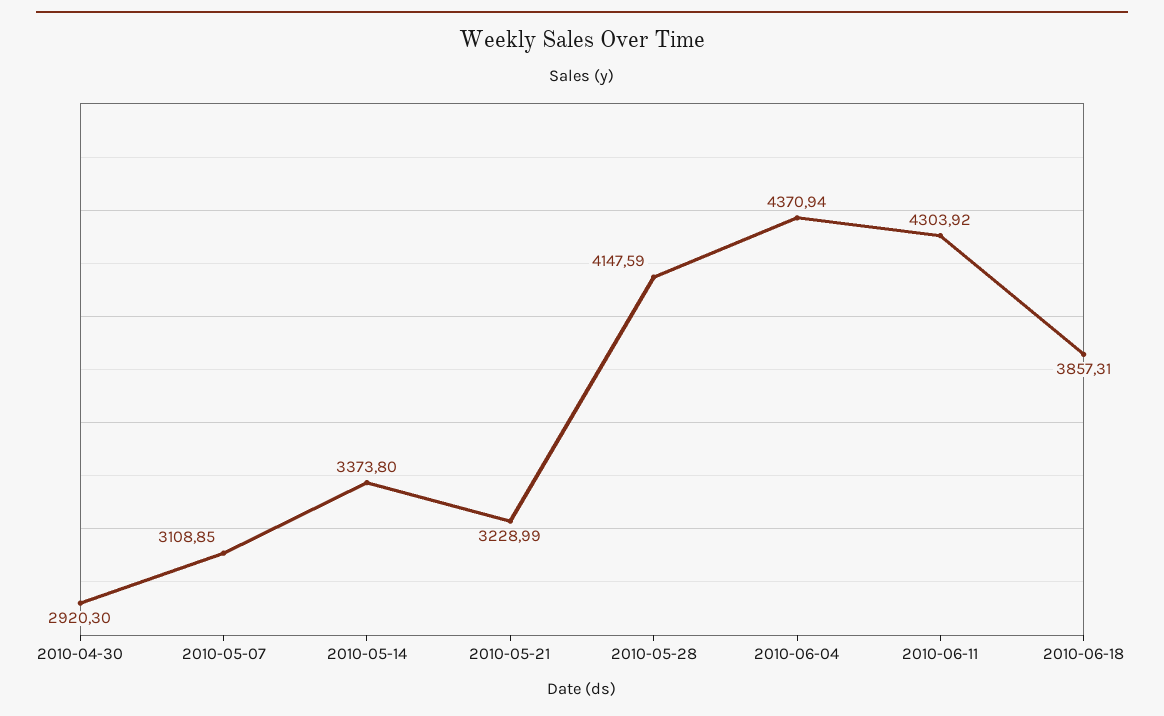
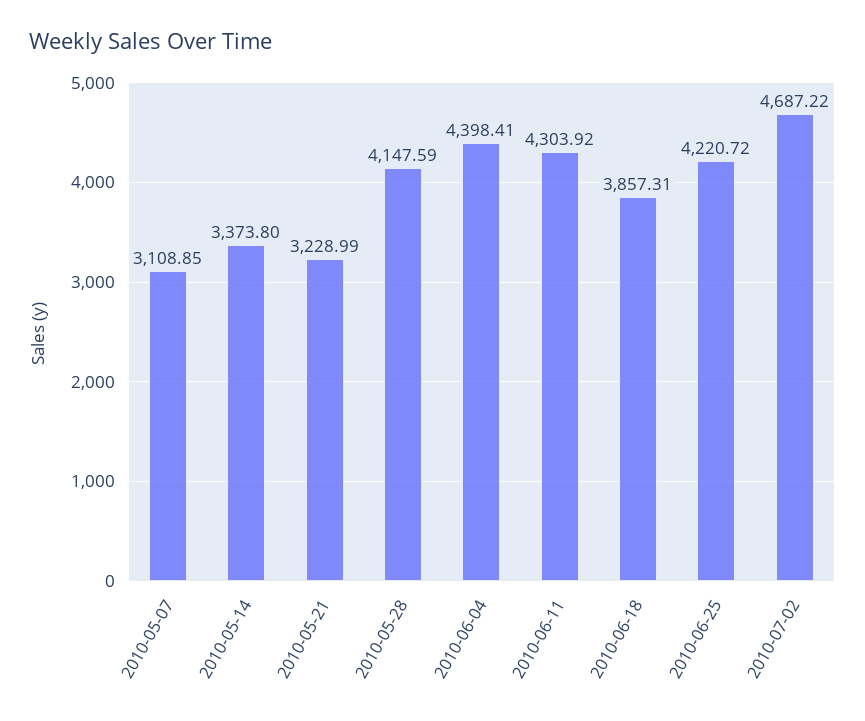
2010-04-30: 2920.3 -> none
2010-06-04: 4370.94 -> 4398.41
2010-06-25: none -> 4220.72
2010-07-02: none -> 4687.22

